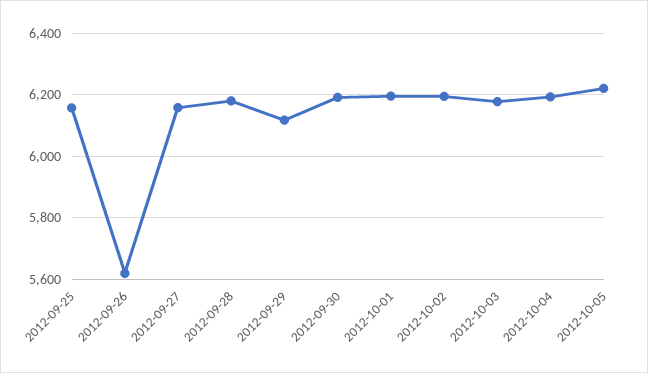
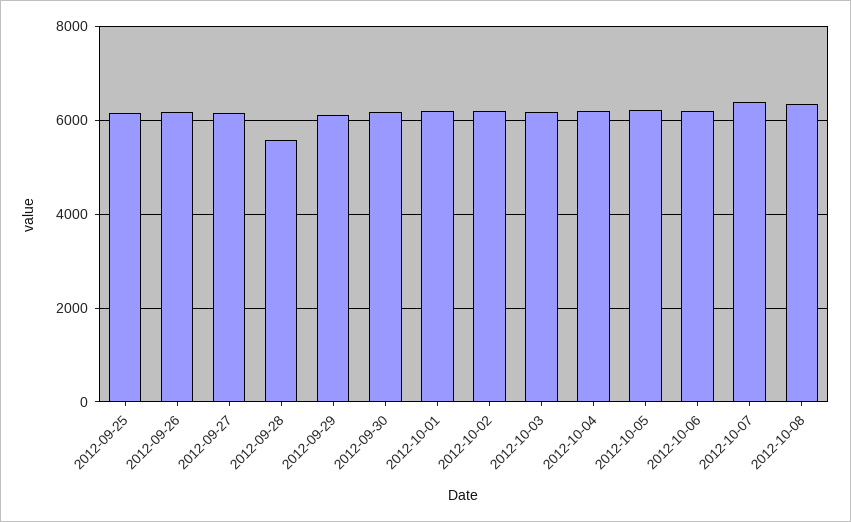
2012-09-26: 5620 -> 6200
2012-09-28: 6180 -> 5600
2012-10-06: none -> 6200
2012-10-07: none -> 6400
2012-10-08: none -> 6400

